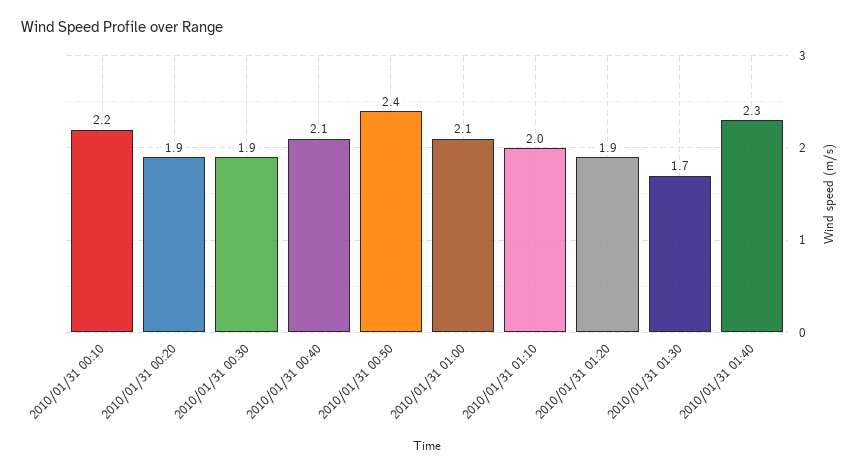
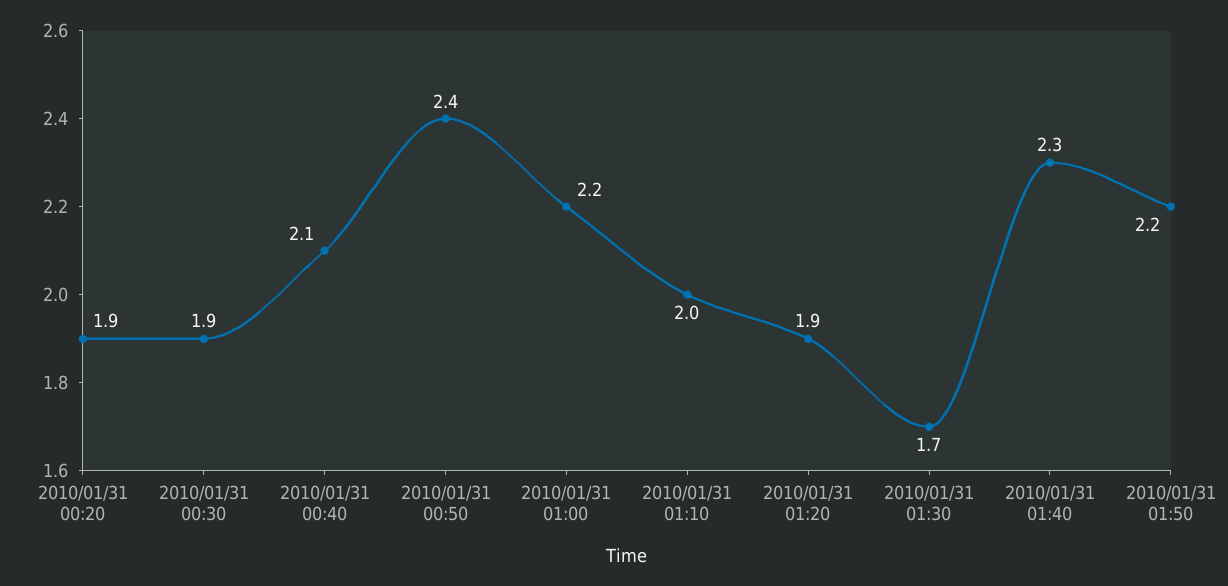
2010/01/31 00:10: 2.2 -> none
2010/01/31 01:00: 2.1 -> 2.2
2010/01/31 01:50: none -> 2.2

